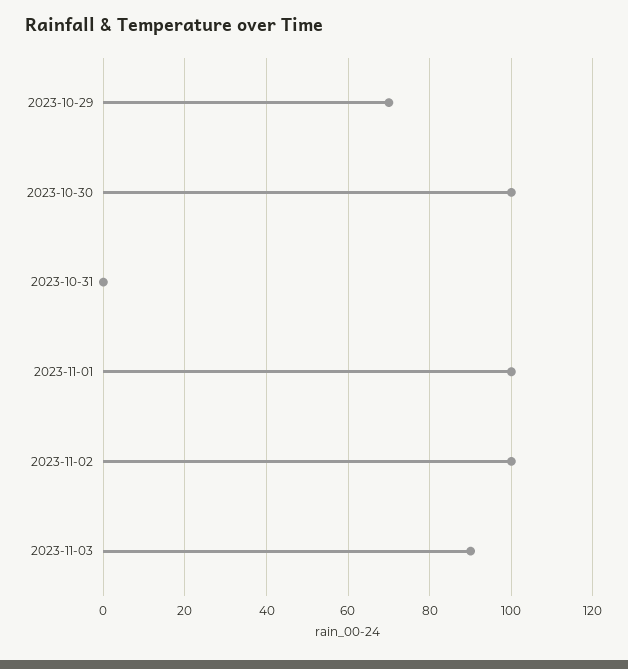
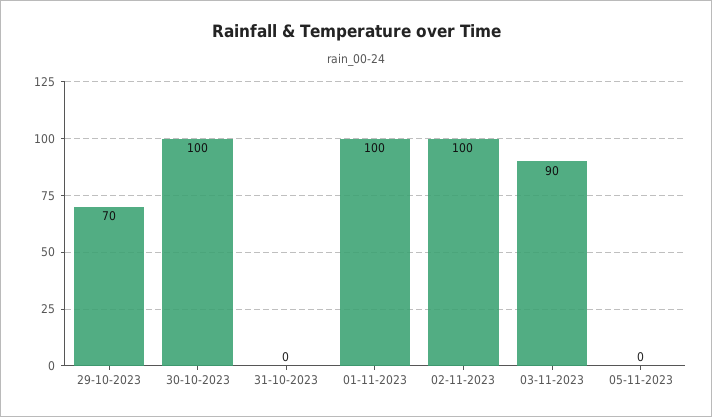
05-11-2023: none -> 0

